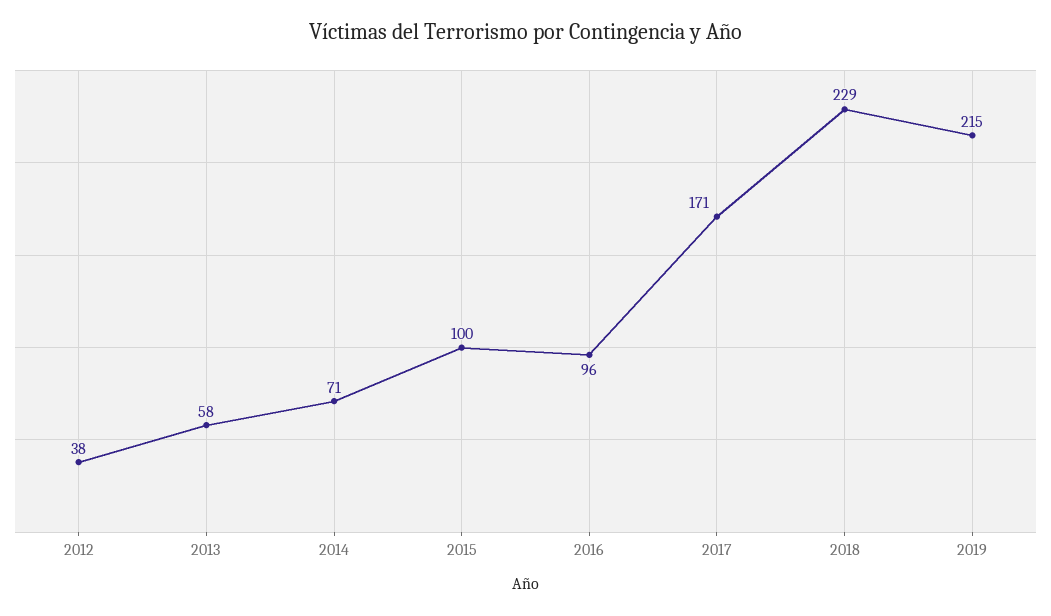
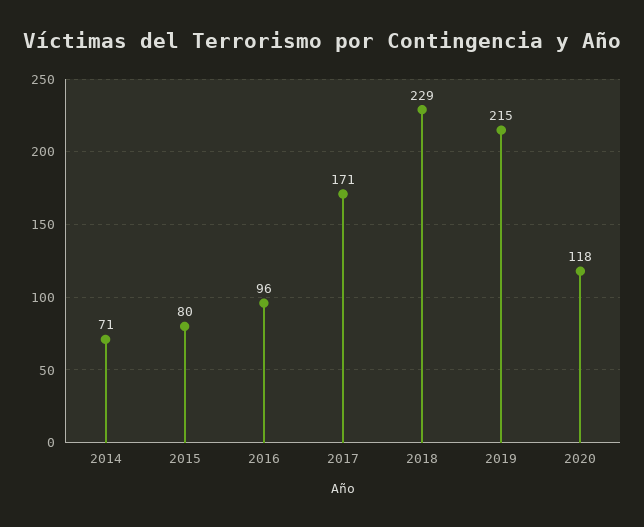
2012: 38 -> none
2013: 58 -> none
2015: 100 -> 80
2020: none -> 118

